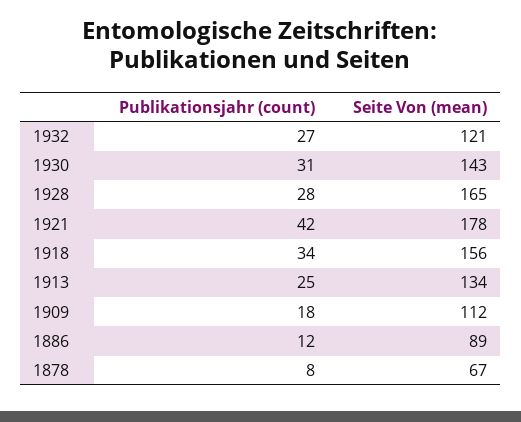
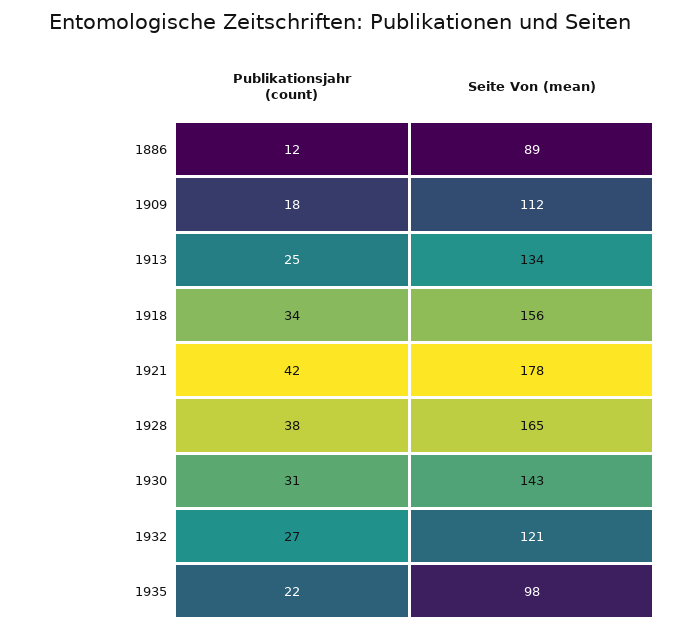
Publikationsjahr (count), 1928: 28 -> 38
Publikationsjahr (count), 1878: 8 -> none
Seite Von (mean), 1878: 67 -> none
Publikationsjahr (count), 1935: none -> 22
Seite Von (mean), 1935: none -> 98

